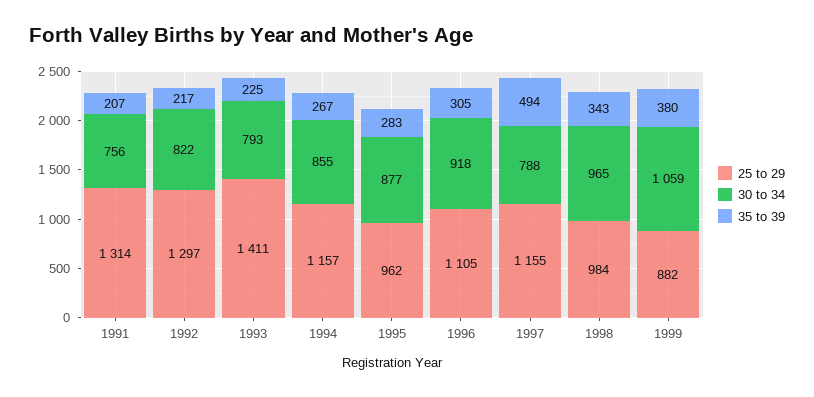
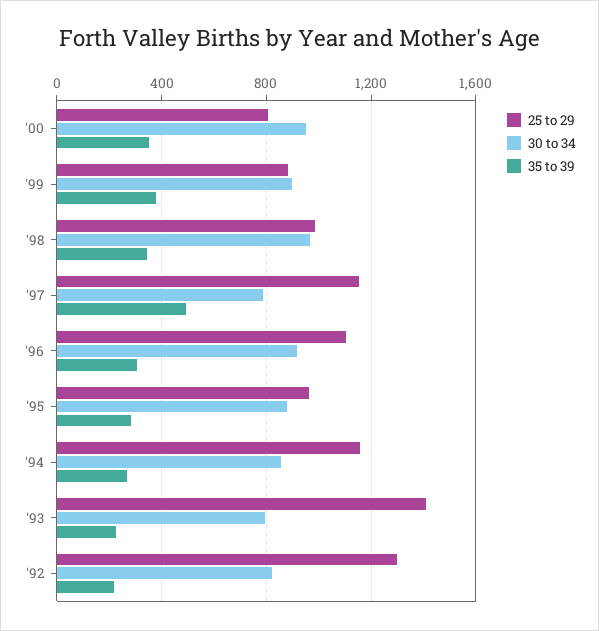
25 to 29, 1991: 1314 -> none
30 to 34, 1991: 756 -> none
35 to 39, 1991: 207 -> none
30 to 34, 1999: 1059 -> 900
25 to 29, '00: none -> 800
30 to 34, '00: none -> 950
35 to 39, '00: none -> 350

